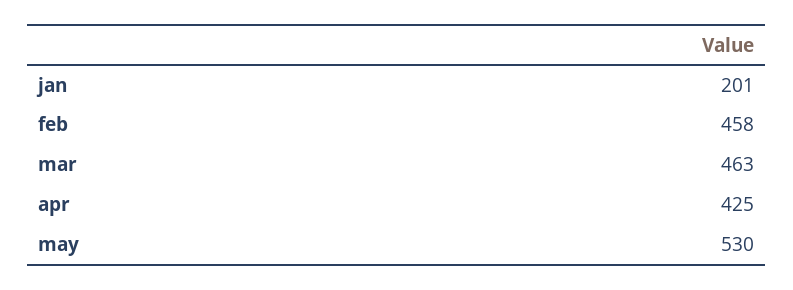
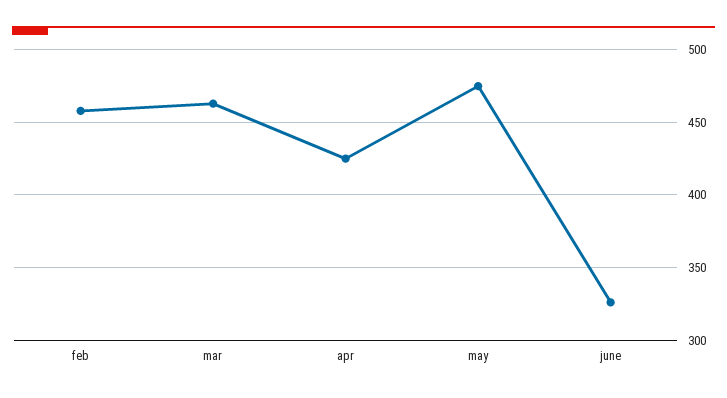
jan: 201 -> none
may: 530 -> 475
june: none -> 325

